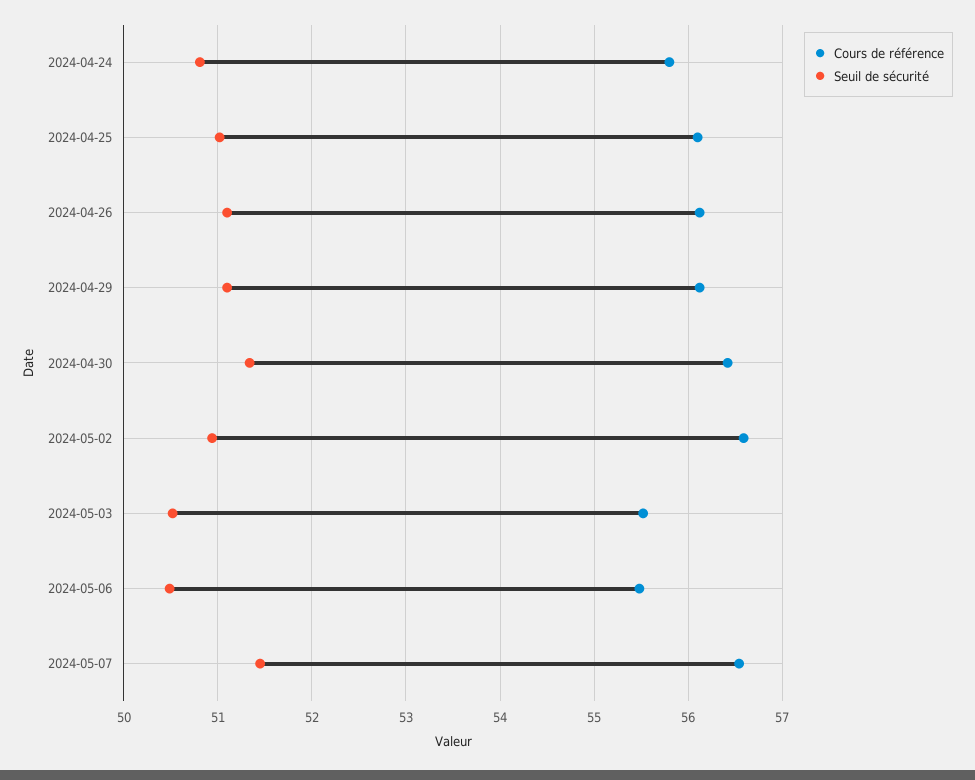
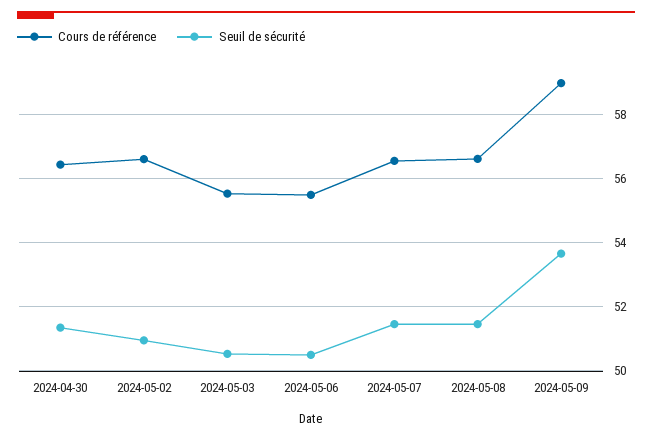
Cours de référence, 2024-04-24: 55.8 -> none
Seuil de sécurité, 2024-04-24: 50.8 -> none
Cours de référence, 2024-04-25: 56.1 -> none
Seuil de sécurité, 2024-04-25: 51 -> none
Cours de référence, 2024-04-26: 56.1 -> none
Seuil de sécurité, 2024-04-26: 51.1 -> none
Cours de référence, 2024-04-29: 56.1 -> none
Seuil de sécurité, 2024-04-29: 51.1 -> none
Cours de référence, 2024-05-08: none -> 56.6
Seuil de sécurité, 2024-05-08: none -> 51.4
Cours de référence, 2024-05-09: none -> 59
Seuil de sécurité, 2024-05-09: none -> 53.6

